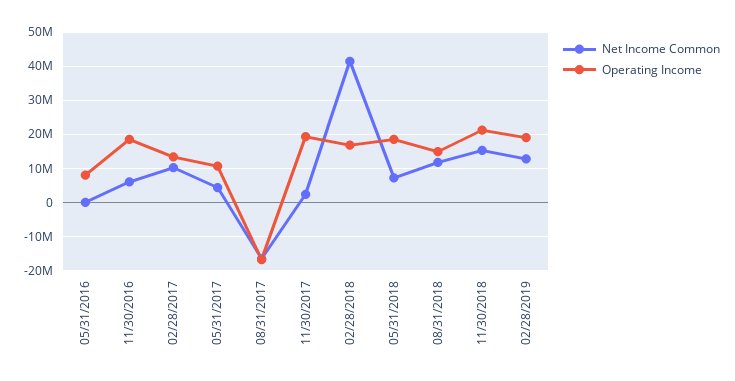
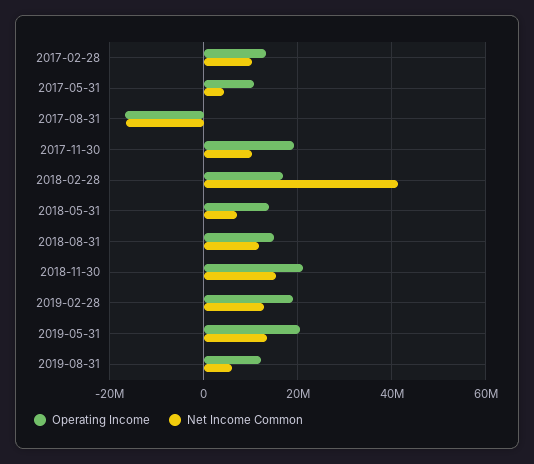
Net Income Common, 05/31/2016: 0 -> none
Operating Income, 05/31/2016: 8000000 -> none
Net Income Common, 11/30/2016: 6000000 -> none
Operating Income, 11/30/2016: 18000000 -> none
Net Income Common, 11/30/2017: 2000000 -> 10000000
Operating Income, 05/31/2018: 18000000 -> 14000000
Operating Income, 2019-05-31: none -> 20000000
Net Income Common, 2019-05-31: none -> 14000000
Operating Income, 2019-08-31: none -> 12000000
Net Income Common, 2019-08-31: none -> 6000000

